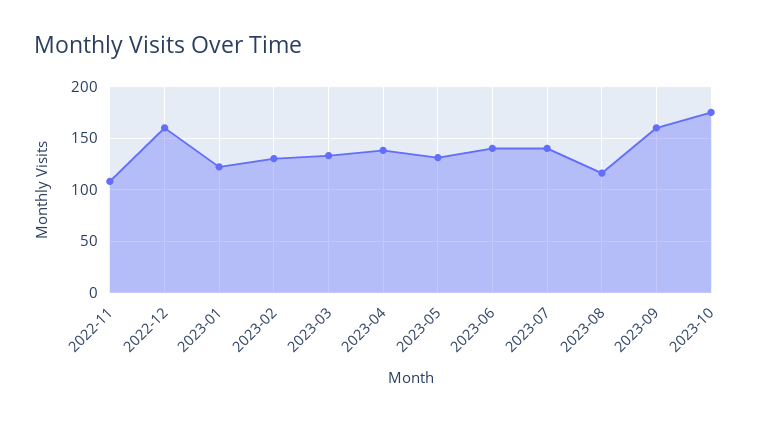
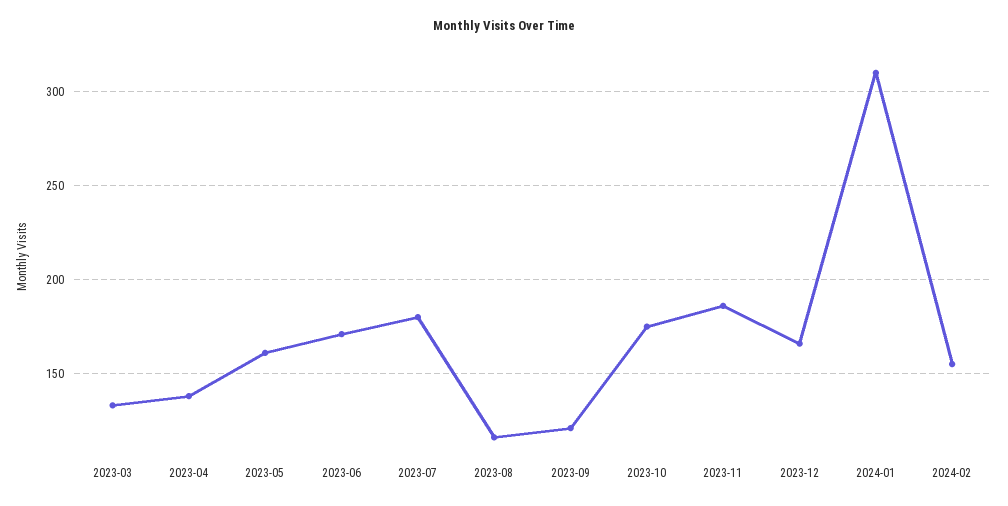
2022-11: 110 -> none
2022-12: 160 -> none
2023-01: 120 -> none
2023-02: 130 -> none
2023-05: 130 -> 160
2023-06: 140 -> 170
2023-07: 140 -> 180
2023-09: 160 -> 120
2023-11: none -> 185
2023-12: none -> 165
2024-01: none -> 310
2024-02: none -> 155

